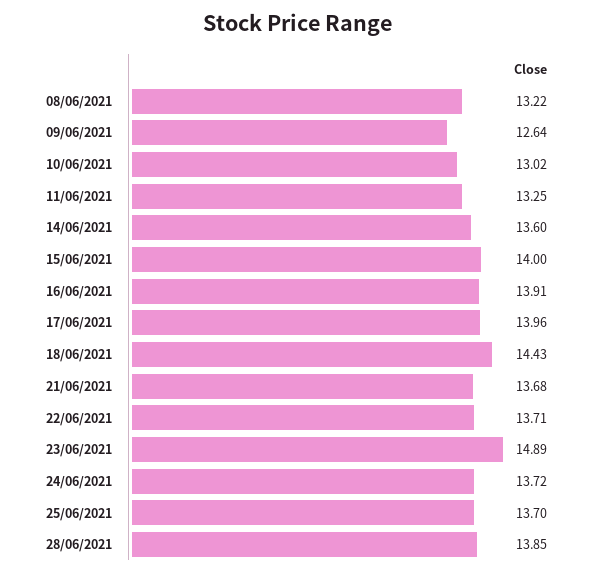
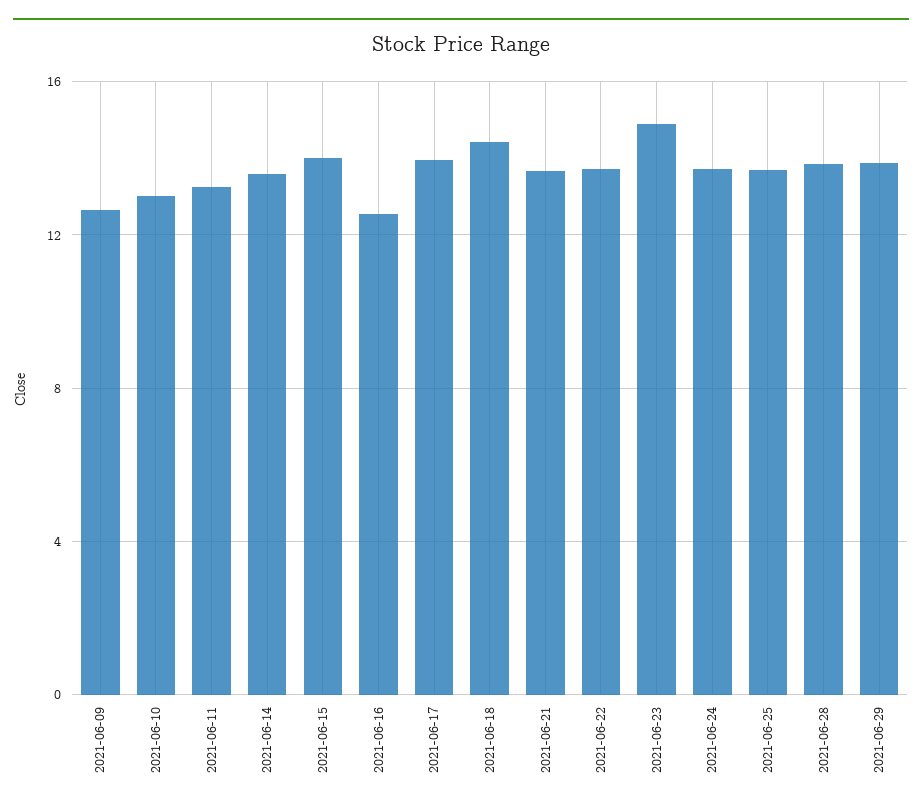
08/06/2021: 13.22 -> none
16/06/2021: 13.91 -> 12.5
2021-06-29: none -> 14

